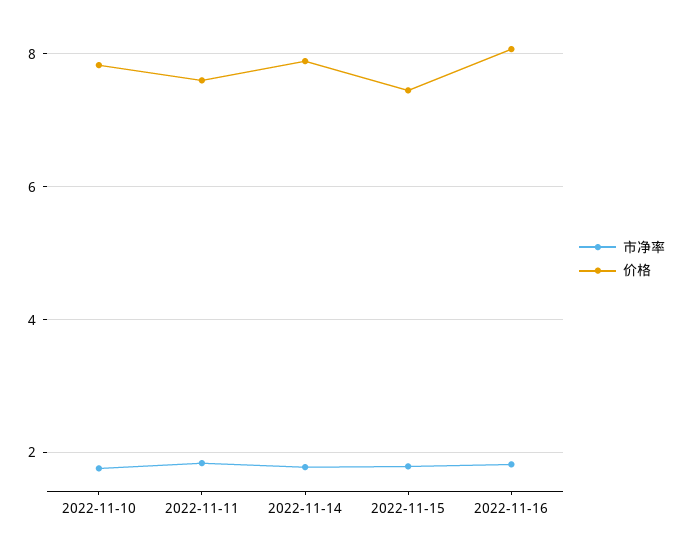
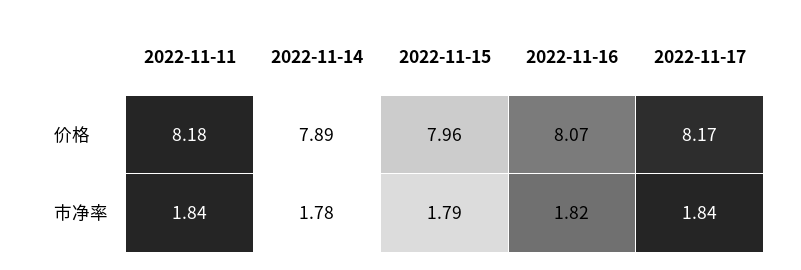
市净率, 2022-11-10: 1.8 -> none
价格, 2022-11-10: 7.8 -> none
价格, 2022-11-11: 7.6 -> 8.18
价格, 2022-11-15: 7.4 -> 7.96
价格, 2022-11-17: none -> 8.17
市净率, 2022-11-17: none -> 1.84

